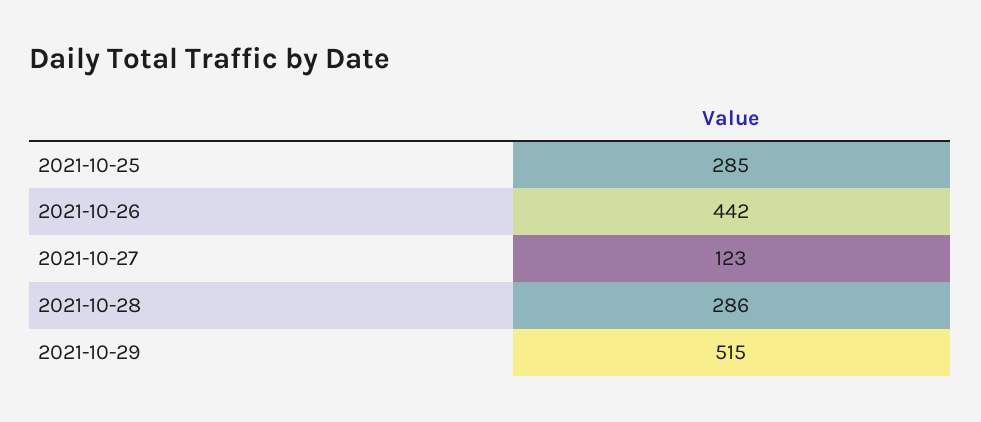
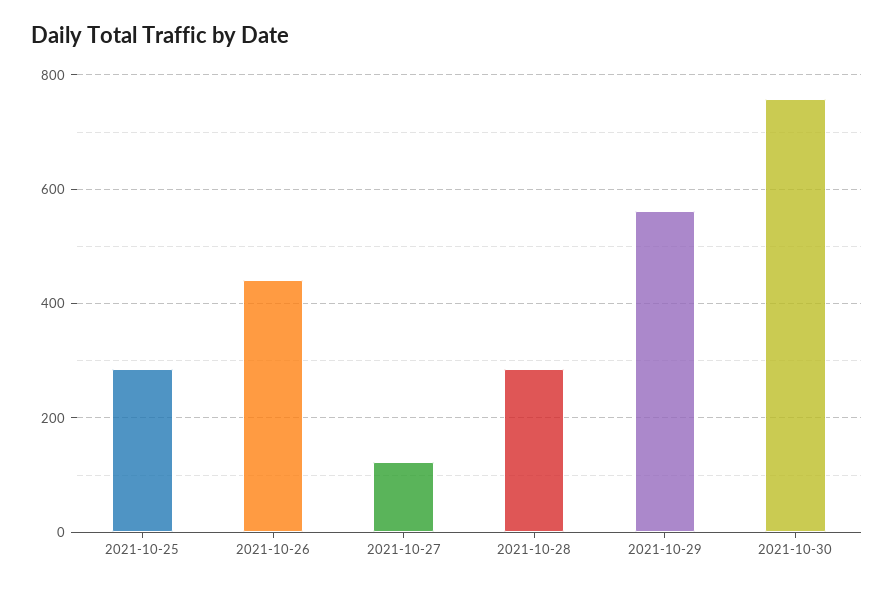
2021-10-29: 515 -> 560
2021-10-30: none -> 760

